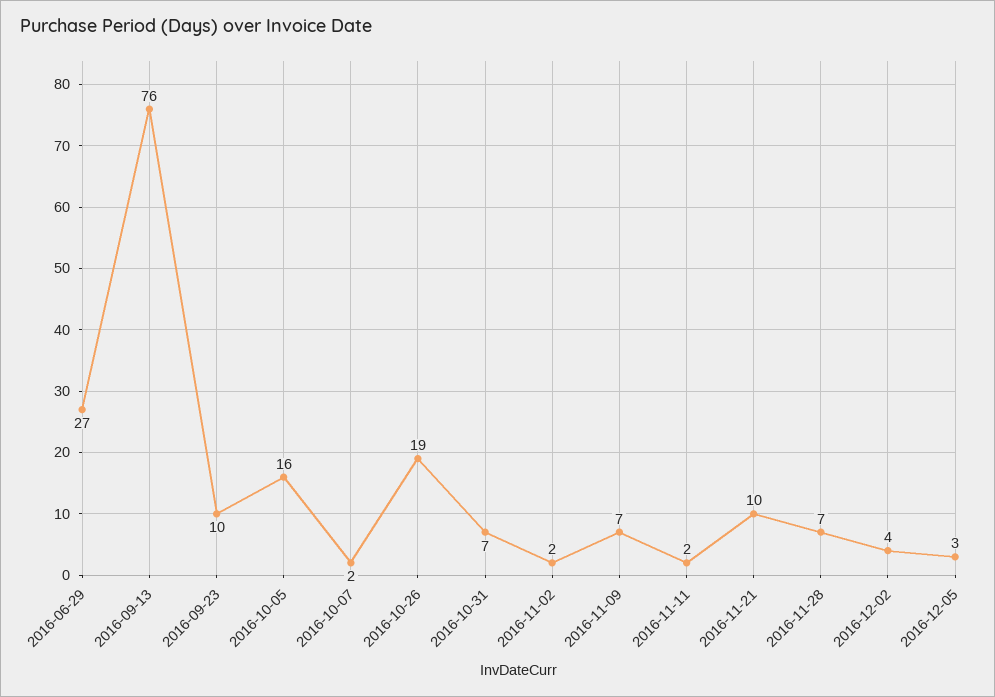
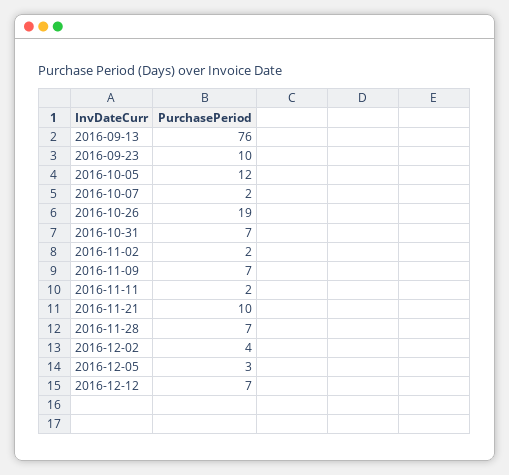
2016-06-29: 27 -> none
2016-10-05: 16 -> 12
2016-12-12: none -> 7

